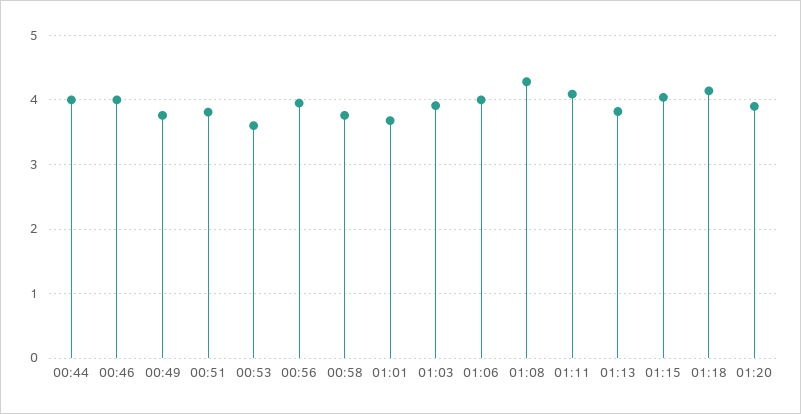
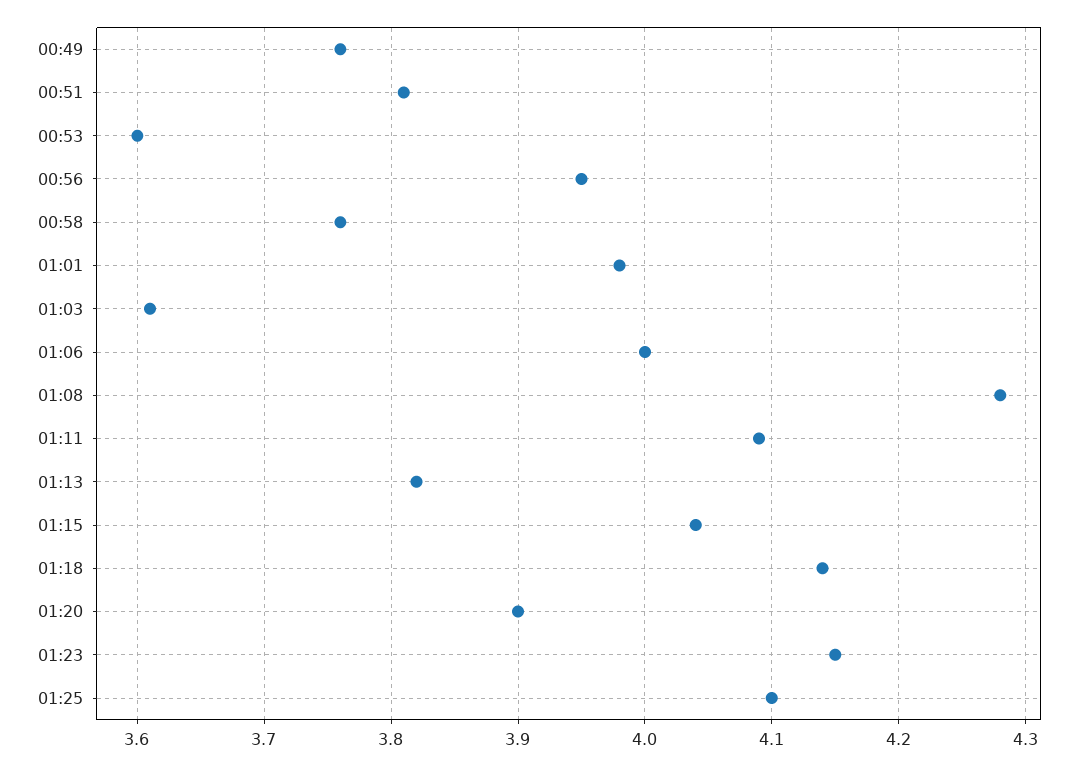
00:44: 4 -> none
00:46: 4 -> none
01:01: 3.7 -> 3.98
01:03: 3.9 -> 3.61
01:23: none -> 4.15
01:25: none -> 4.1

